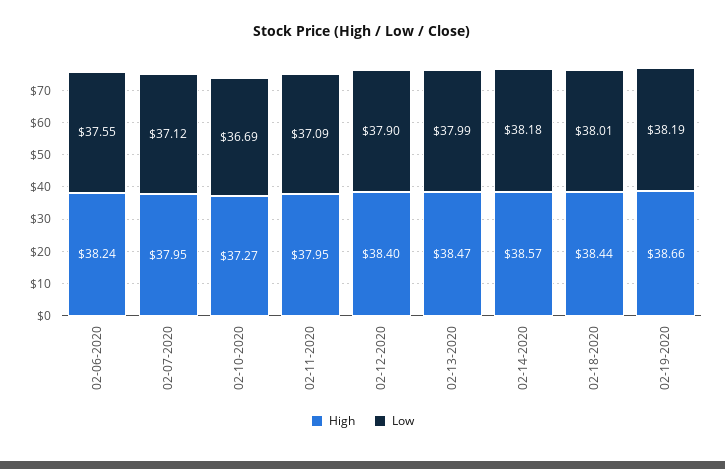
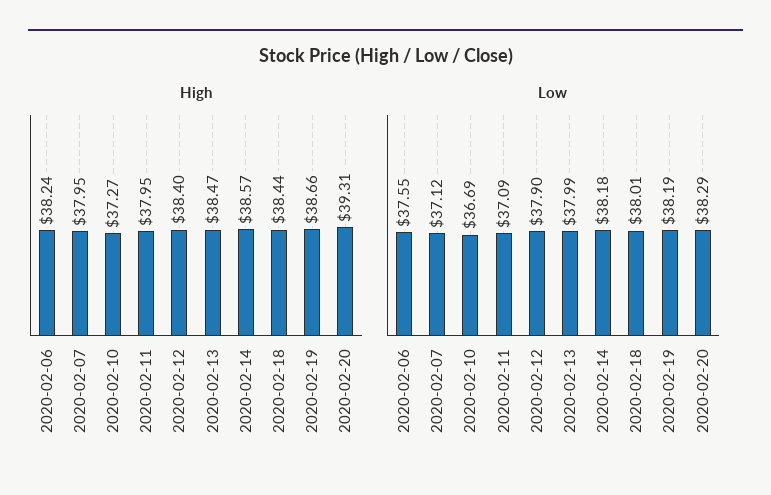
High, 2020-02-20: none -> 39.31
Low, 2020-02-20: none -> 38.29

